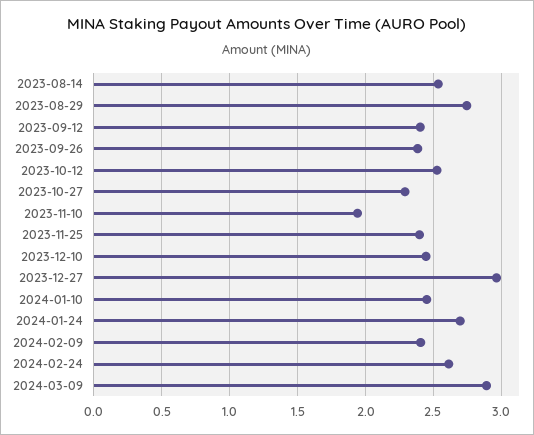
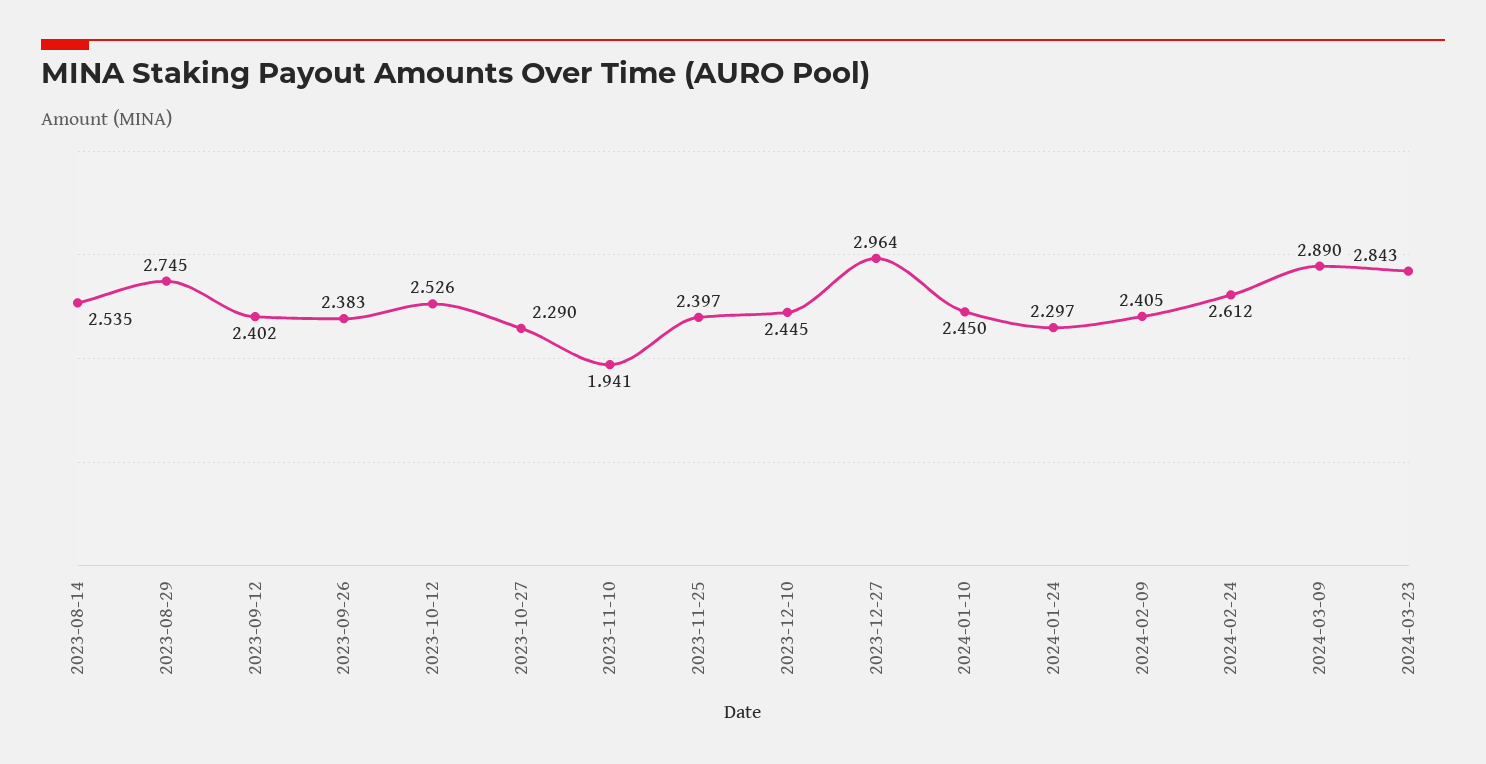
2024-01-24: 2.7 -> 2.297
2024-03-23: none -> 2.843

